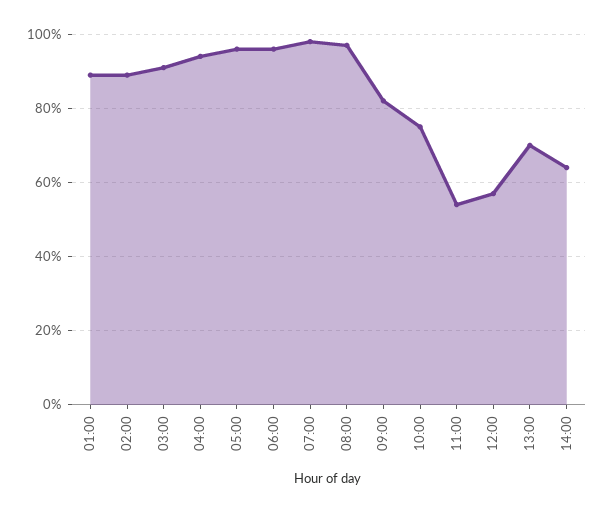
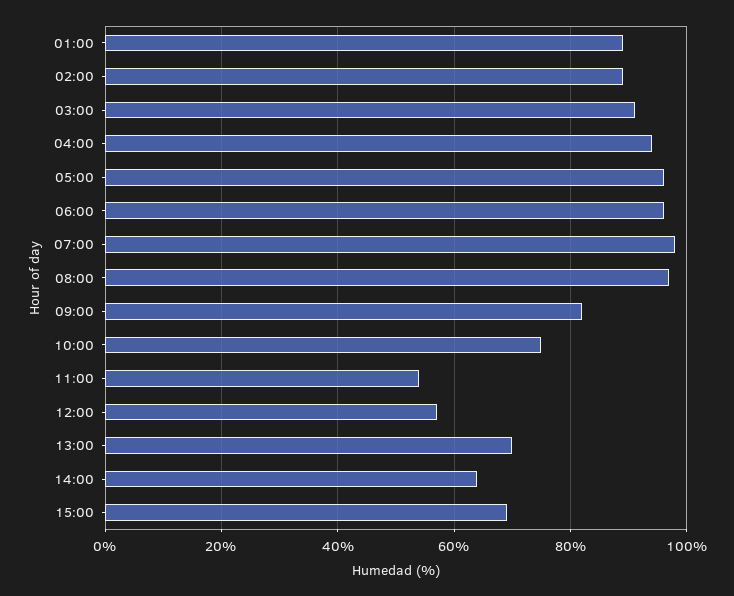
15:00: none -> 70

